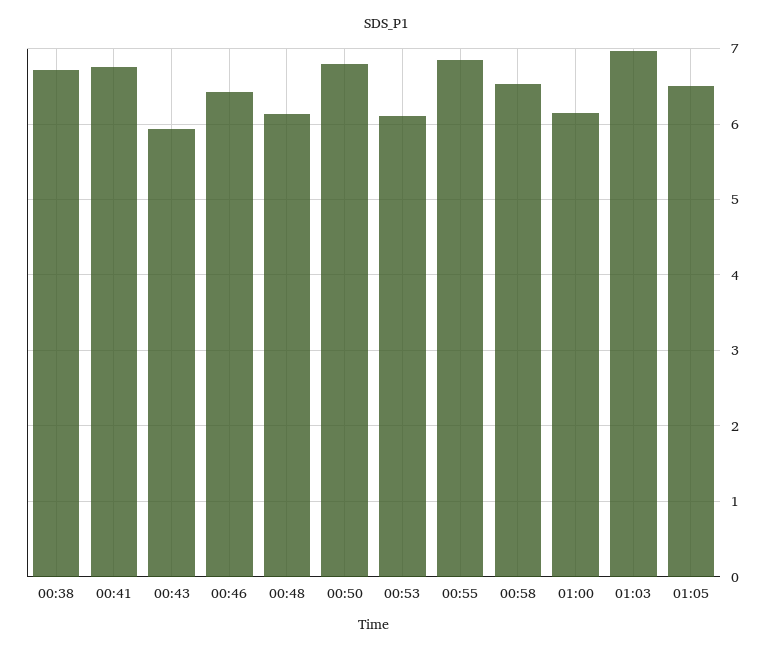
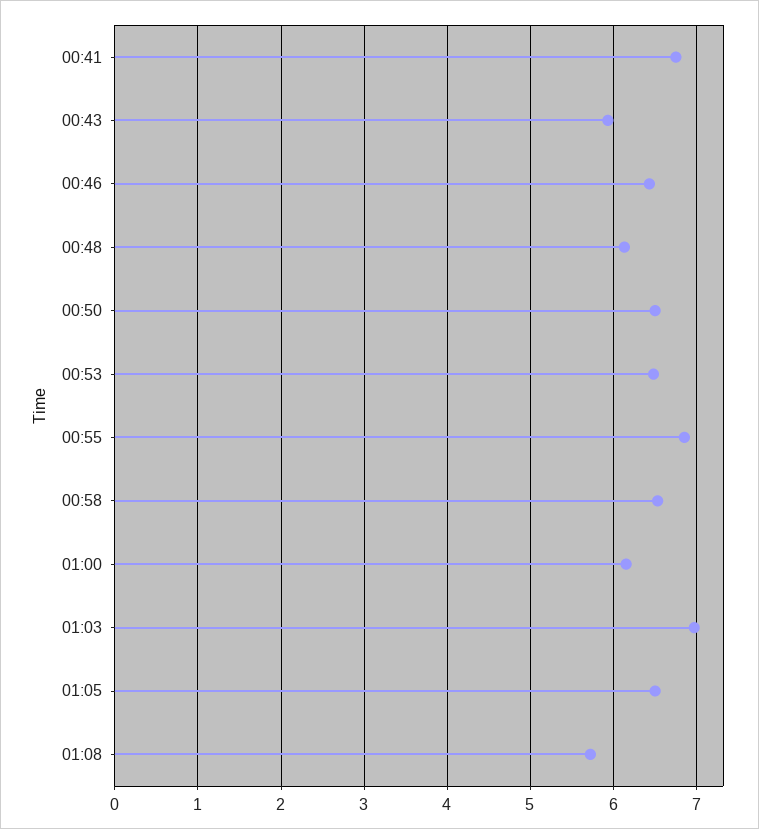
00:38: 6.7 -> none
00:50: 6.8 -> 6.5
00:53: 6.1 -> 6.5
01:08: none -> 5.7

